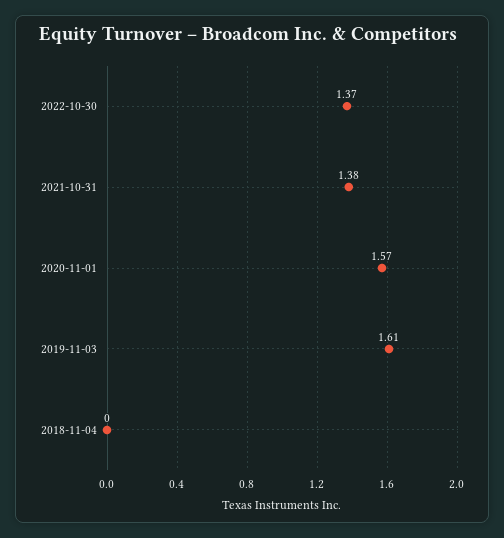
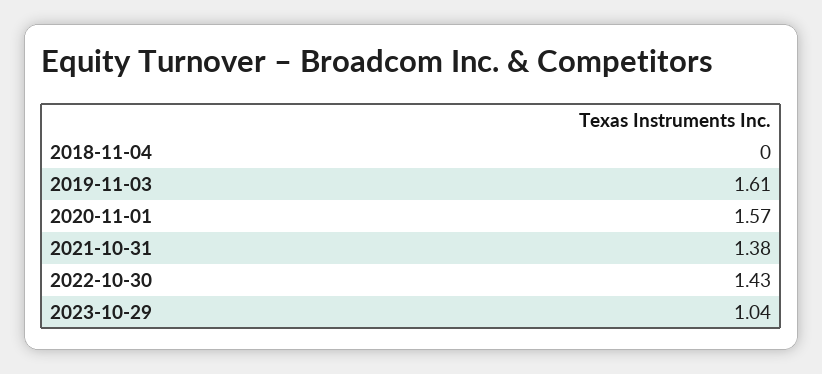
2022-10-30: 1.37 -> 1.43
2023-10-29: none -> 1.04

